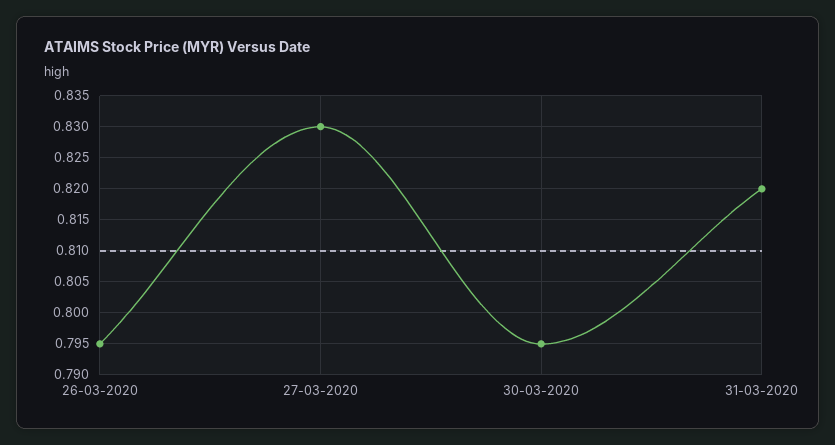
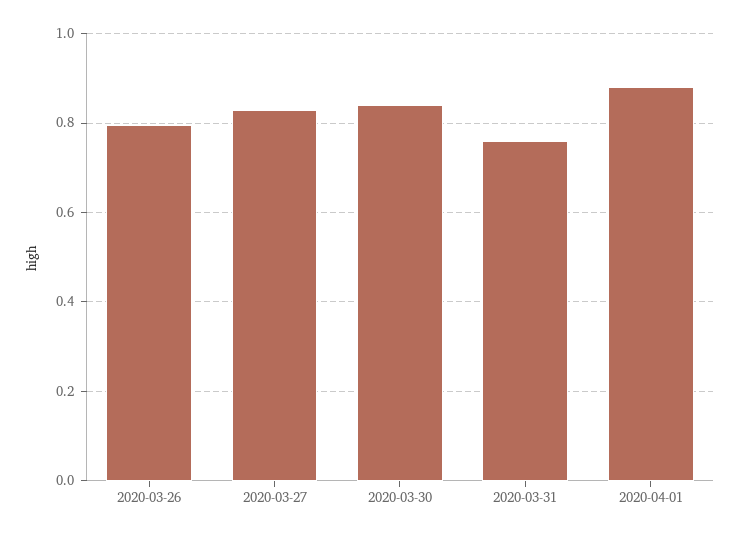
30-03-2020: 0.795 -> 0.84
31-03-2020: 0.82 -> 0.76
2020-04-01: none -> 0.88

